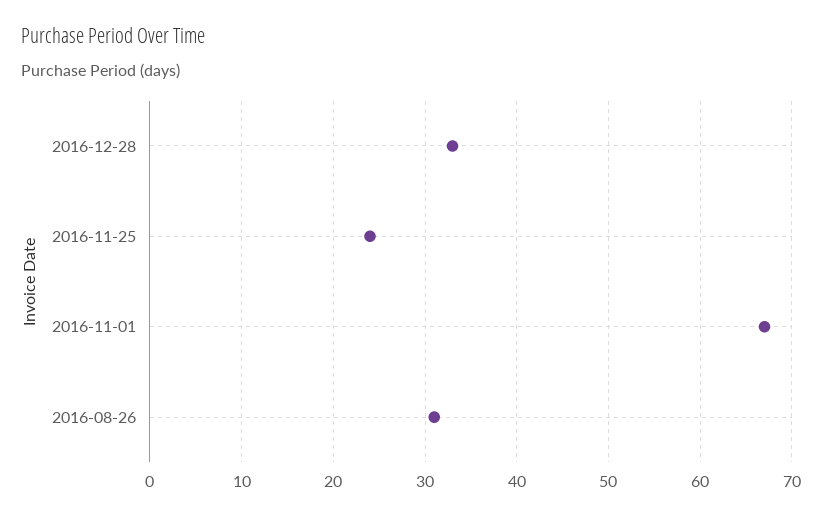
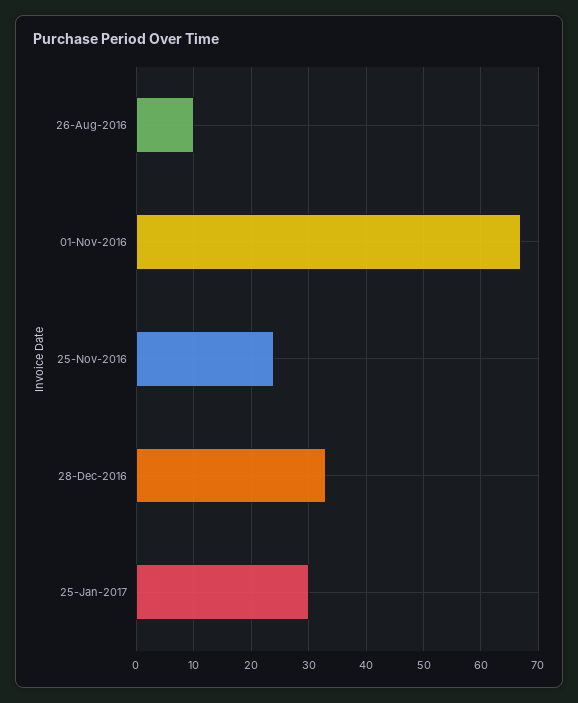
2016-08-26: 31 -> 10
25-Jan-2017: none -> 30

